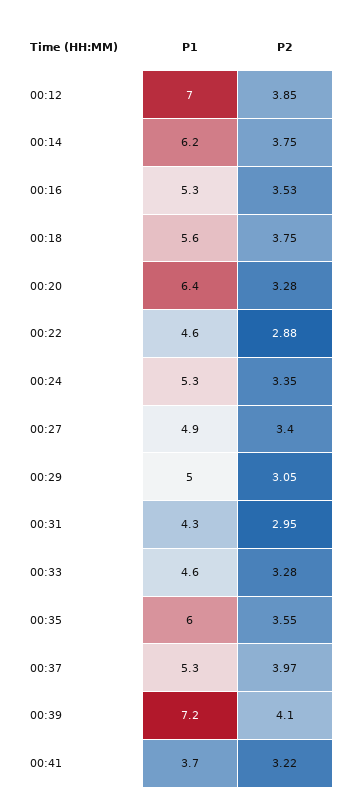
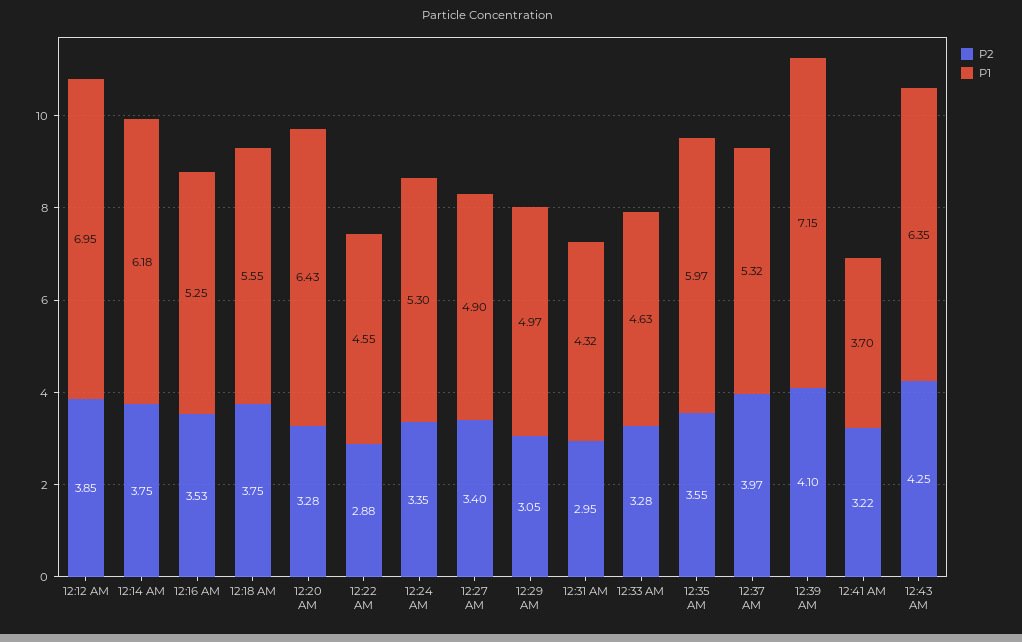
P2, 12:43 AM: none -> 4.25
P1, 12:43 AM: none -> 6.35

